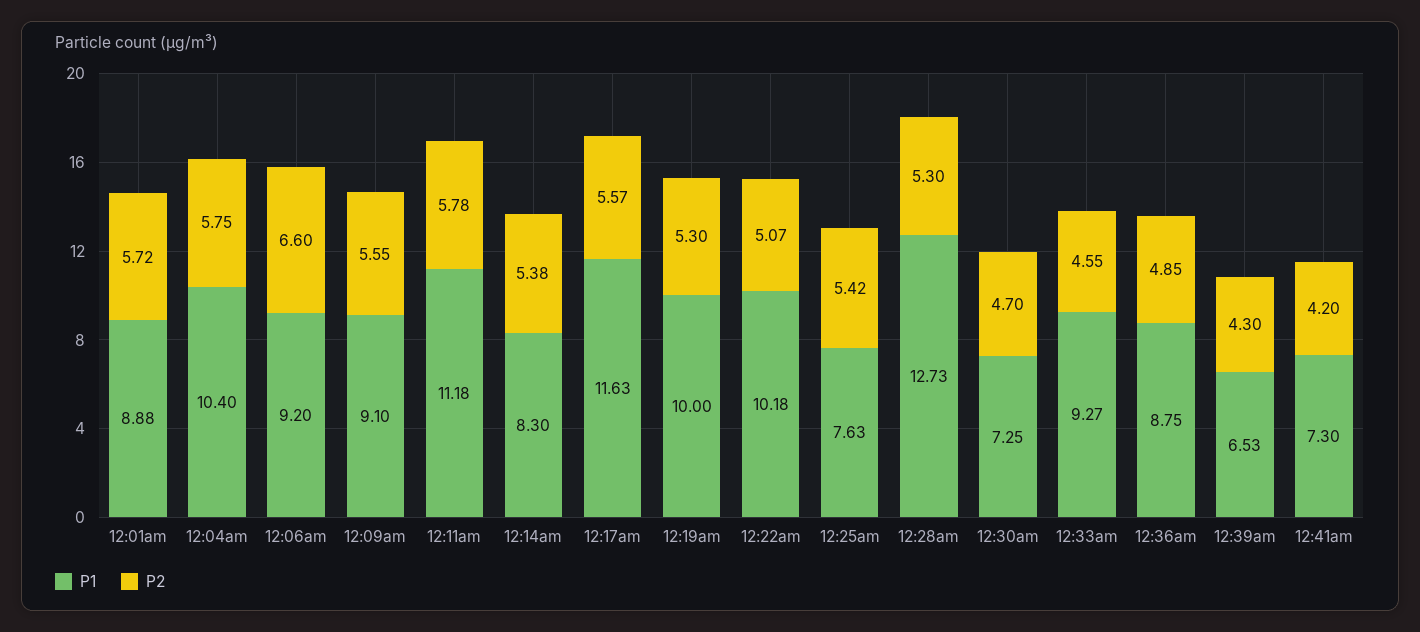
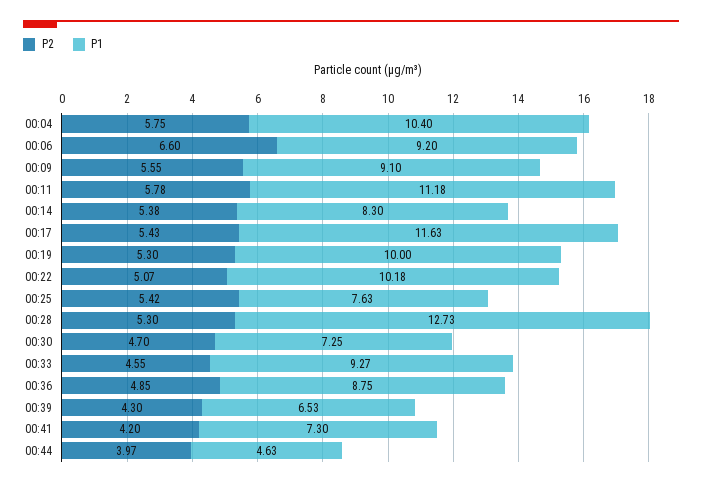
P1, 12:01am: 8.88 -> none
P2, 12:01am: 5.72 -> none
P2, 12:17am: 5.57 -> 5.43
P2, 00:44: none -> 3.97
P1, 00:44: none -> 4.63

